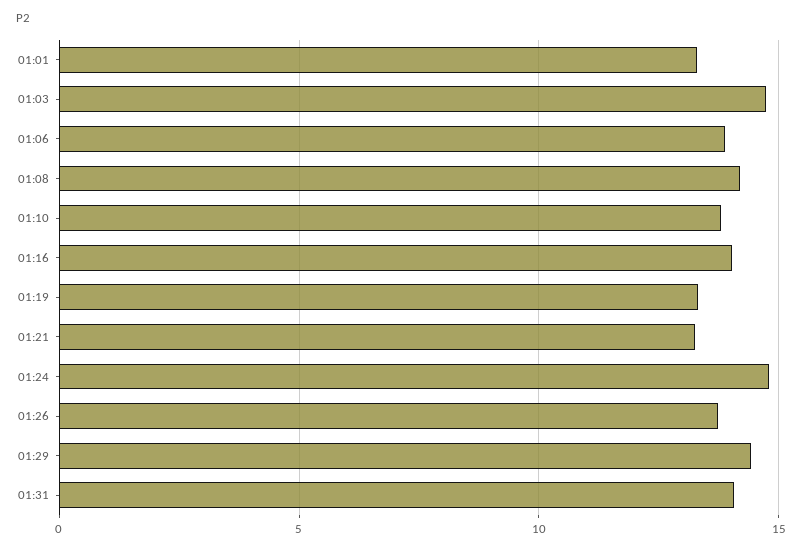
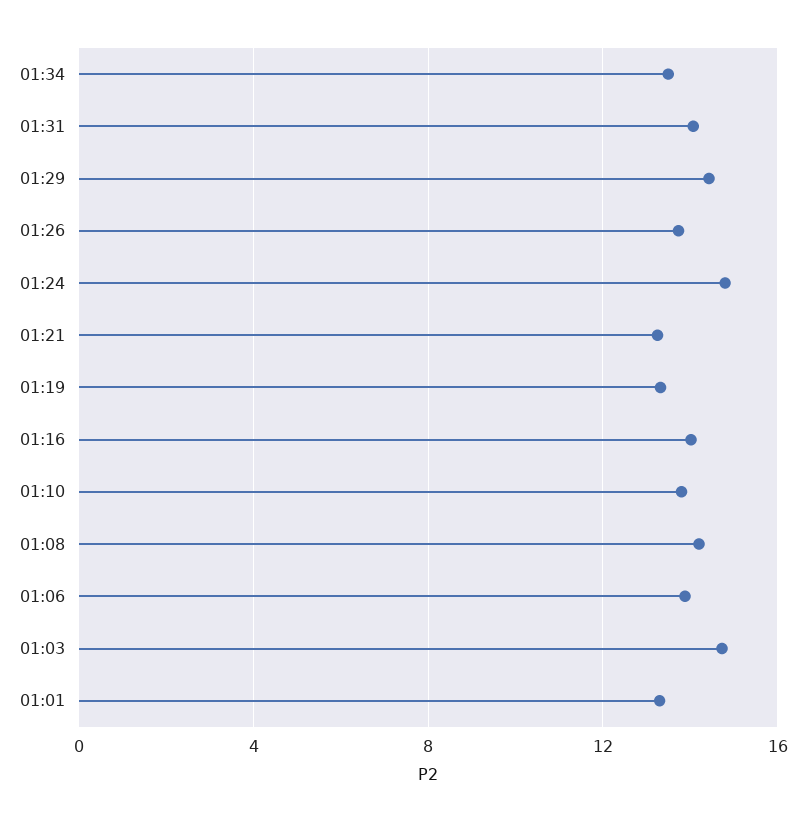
01:34: none -> 13.5

